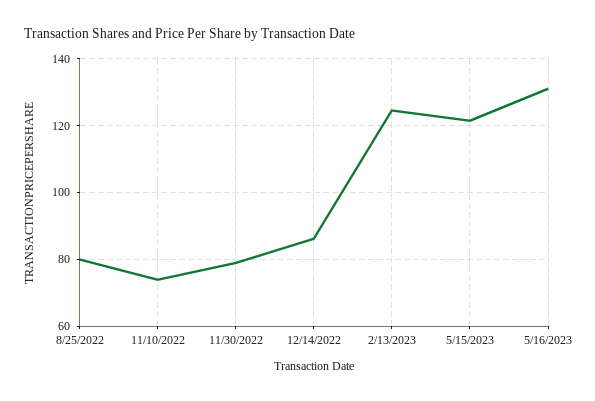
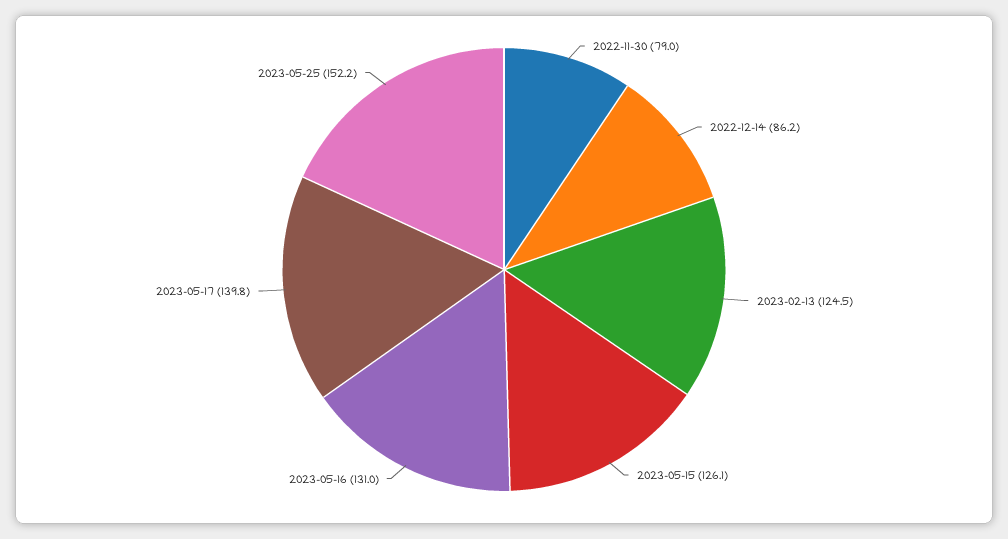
8/25/2022: 80 -> none
11/10/2022: 74 -> none
5/15/2023: 122 -> 126.1
2023-05-17: none -> 139.8
2023-05-25: none -> 152.2

